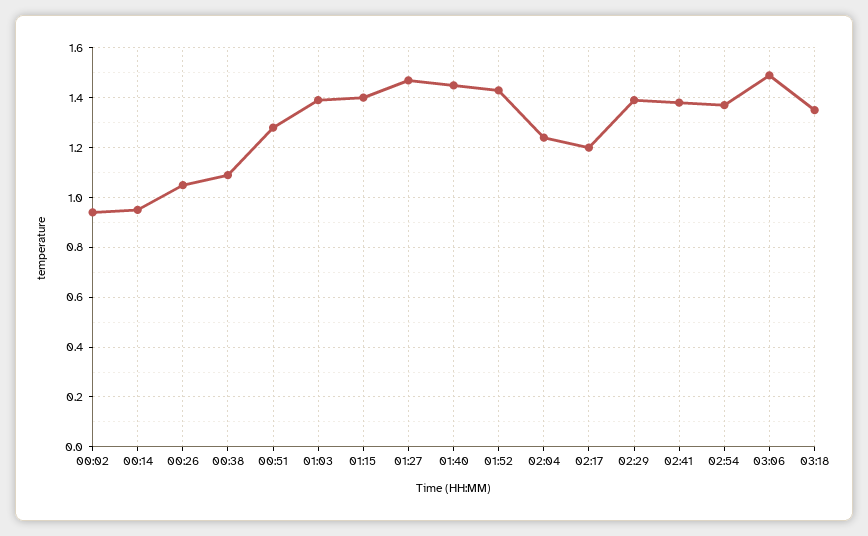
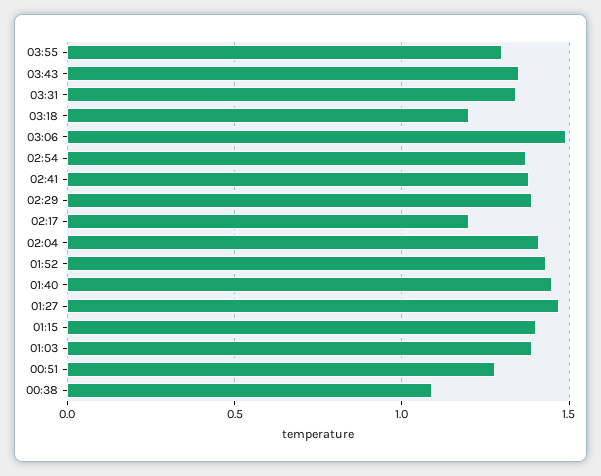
00:02: 0.95 -> none
00:14: 0.95 -> none
00:26: 1.05 -> none
02:04: 1.25 -> 1.4
03:18: 1.35 -> 1.2
03:55: none -> 1.3
03:43: none -> 1.35
03:31: none -> 1.35

